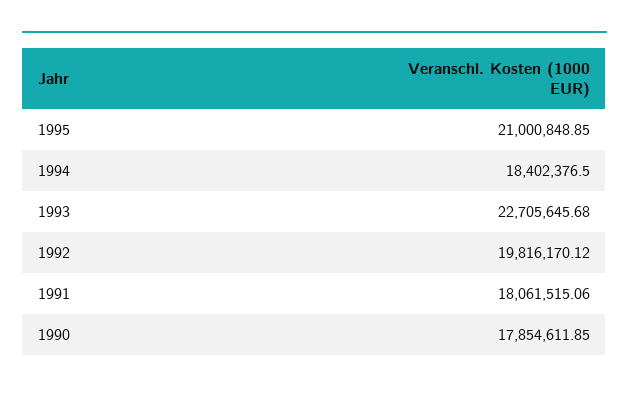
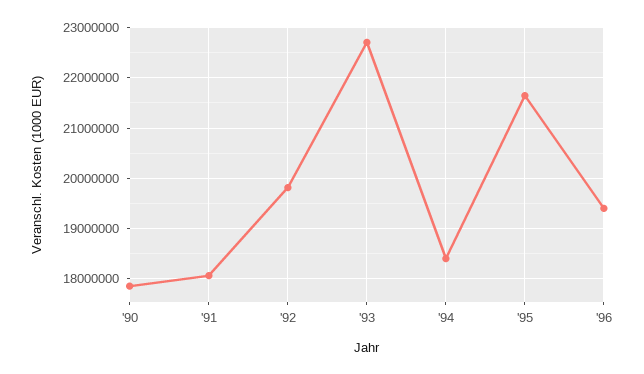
1995: 21000848.85 -> 21600000
'96: none -> 19400000

